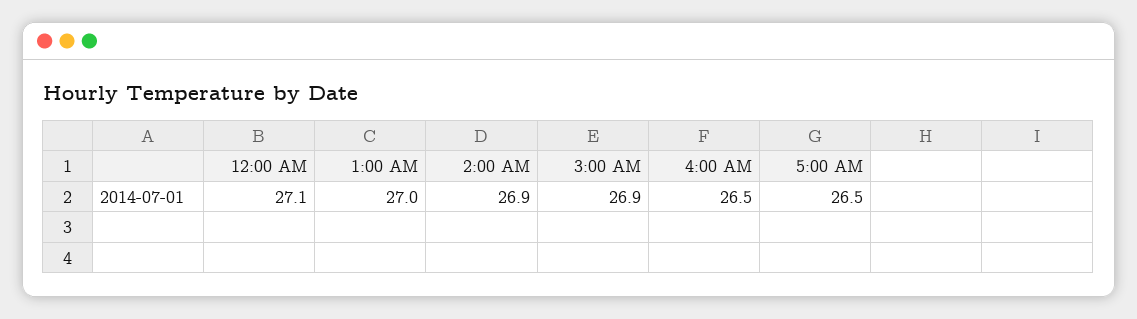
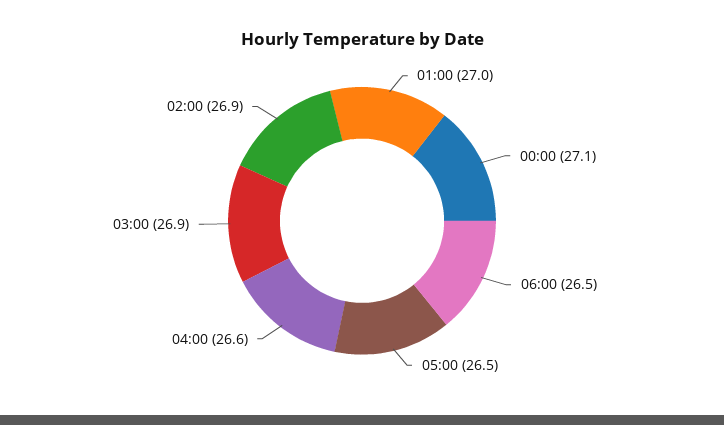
4:00 AM: 26.5 -> 26.6
06:00: none -> 26.5

